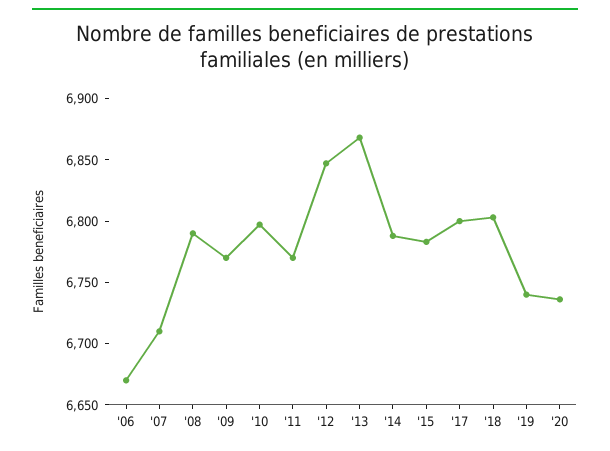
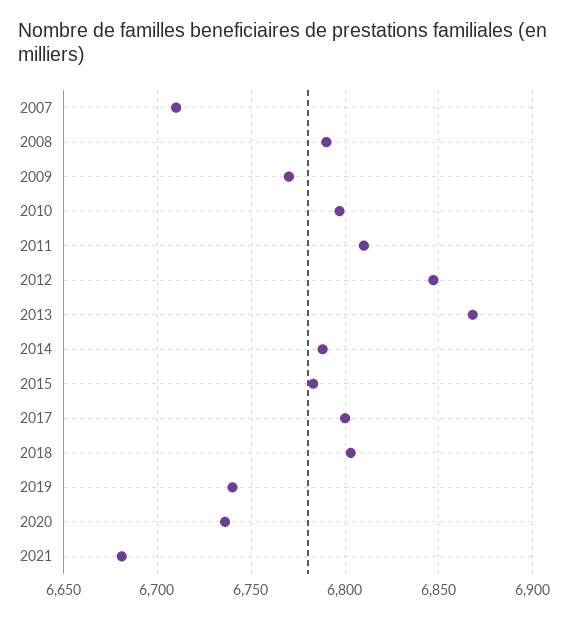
'06: 6670 -> none
'11: 6770 -> 6810
2021: none -> 6680

